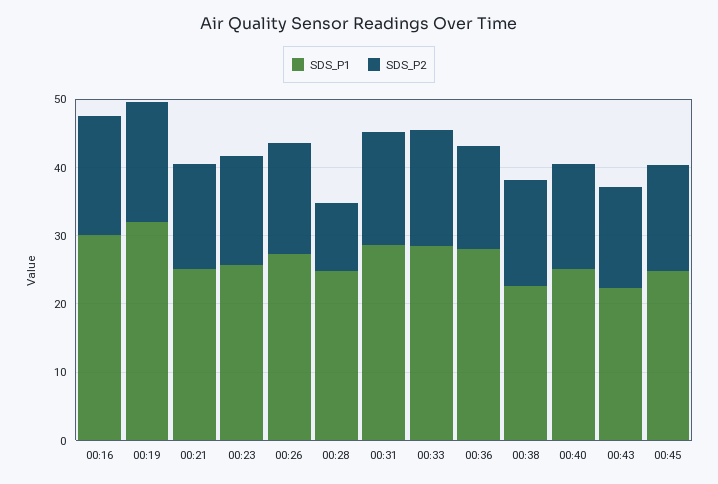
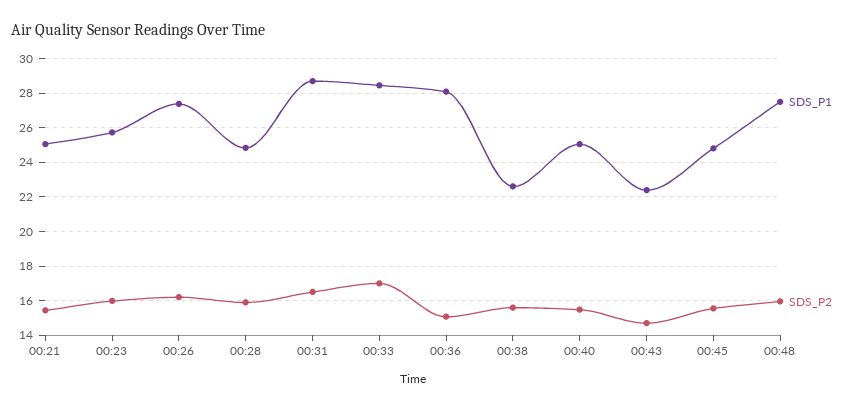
SDS_P1, 00:16: 30 -> none
SDS_P2, 00:16: 18 -> none
SDS_P1, 00:19: 32 -> none
SDS_P2, 00:19: 18 -> none
SDS_P2, 00:28: 10 -> 16
SDS_P1, 00:48: none -> 27.5
SDS_P2, 00:48: none -> 16

